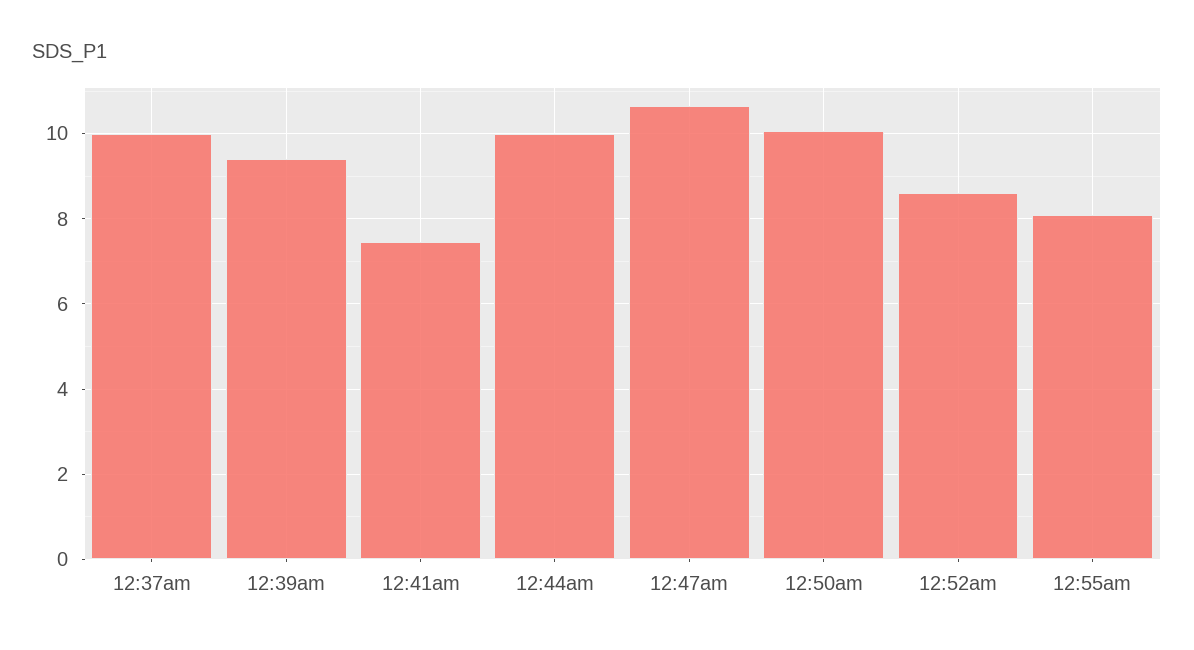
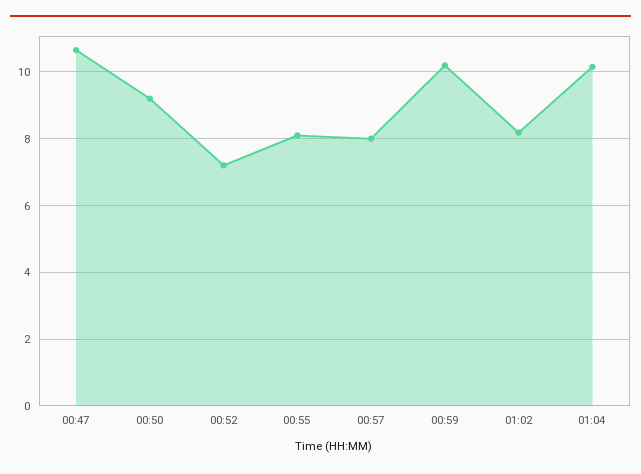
12:37am: 10 -> none
12:39am: 9.4 -> none
12:41am: 7.4 -> none
12:44am: 10 -> none
12:50am: 10 -> 9.2
12:52am: 8.6 -> 7.2
00:57: none -> 8
00:59: none -> 10.2
01:02: none -> 8.2
01:04: none -> 10.2

